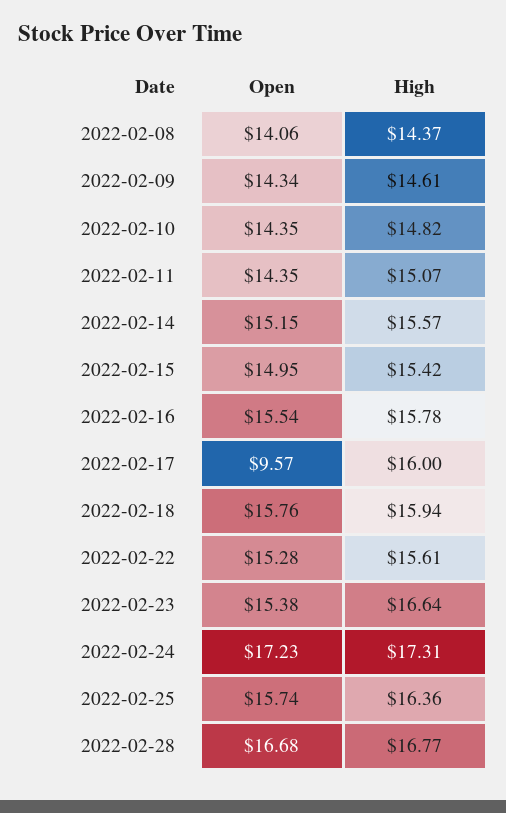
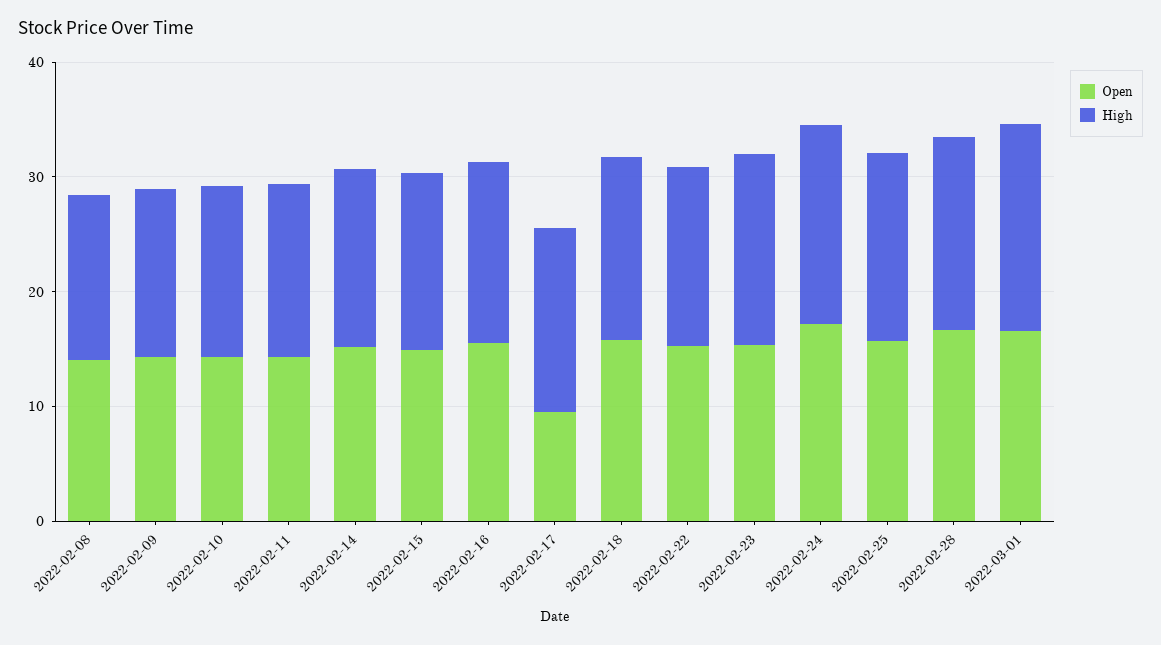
Open, 2022-03-01: none -> 16
High, 2022-03-01: none -> 18

